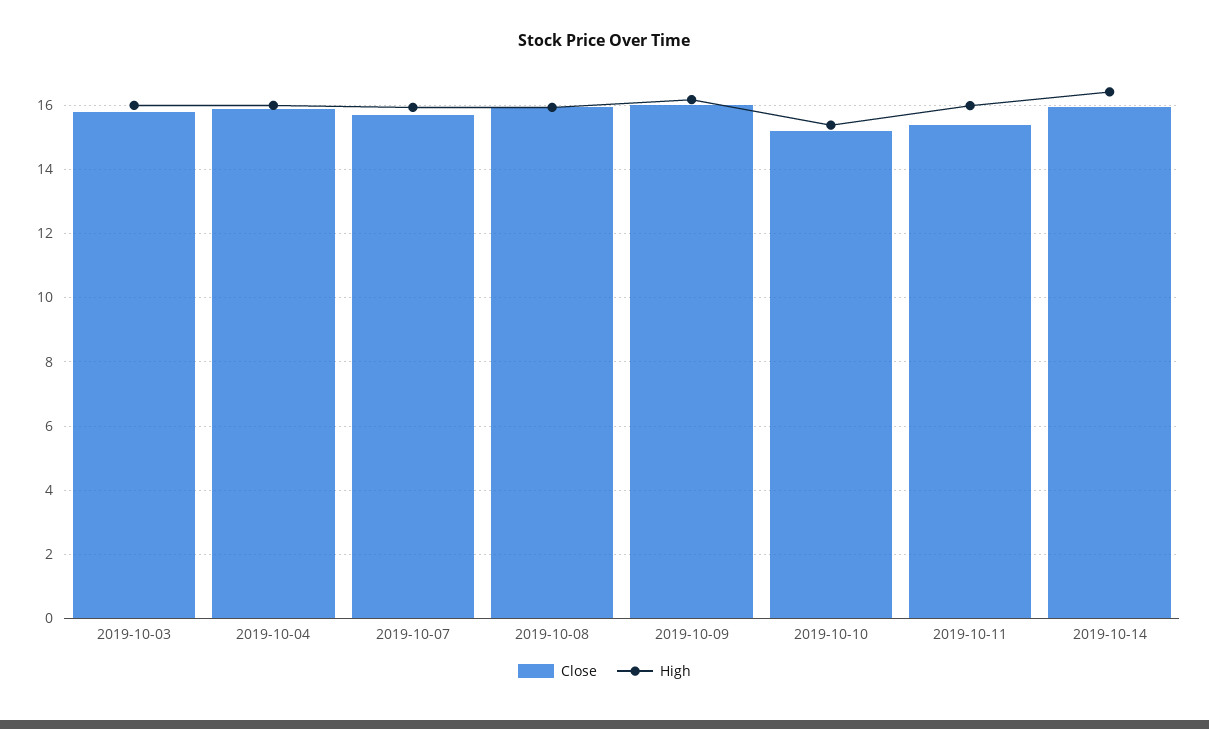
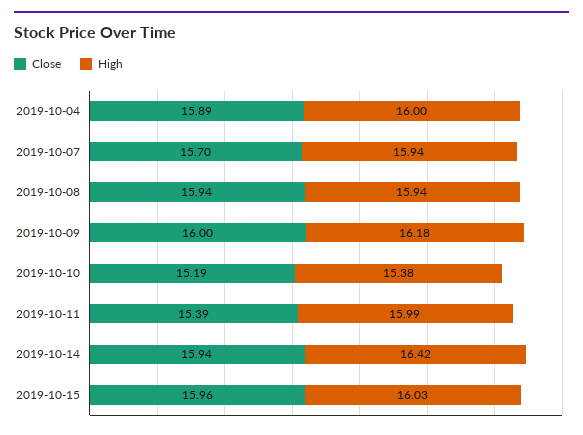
Close, 2019-10-03: 15.8 -> none
High, 2019-10-03: 16 -> none
Close, 2019-10-15: none -> 15.96
High, 2019-10-15: none -> 16.03

